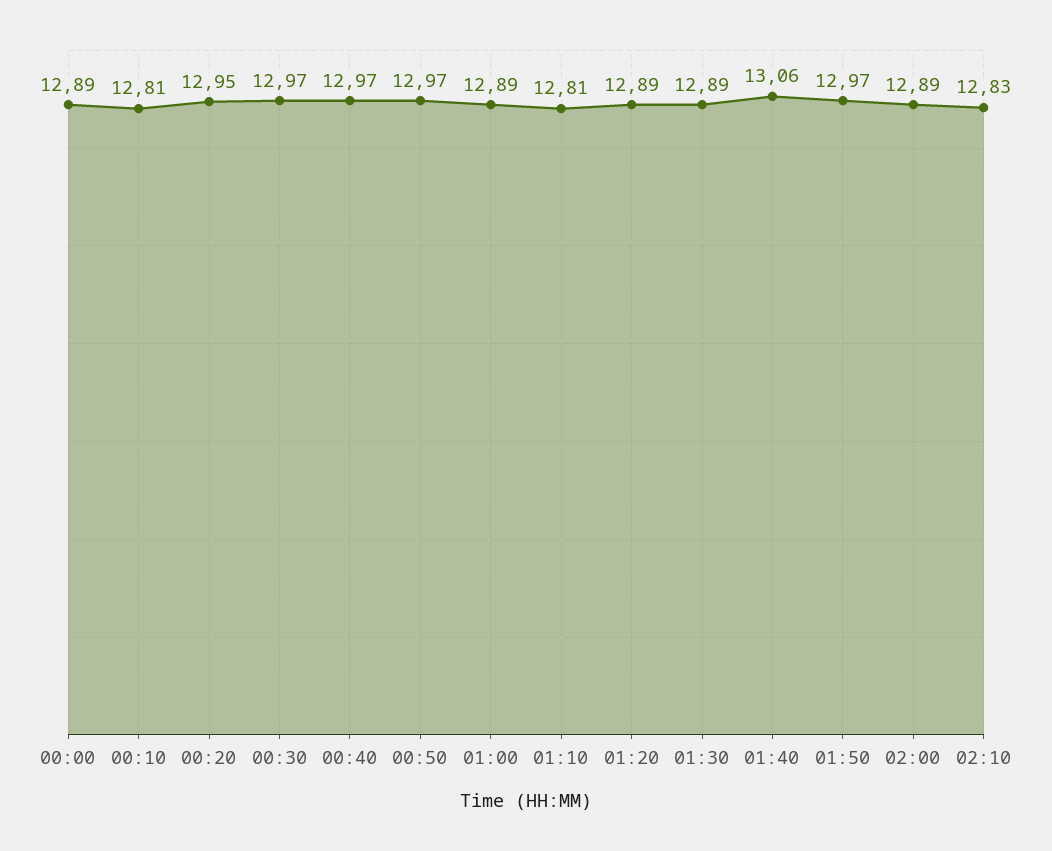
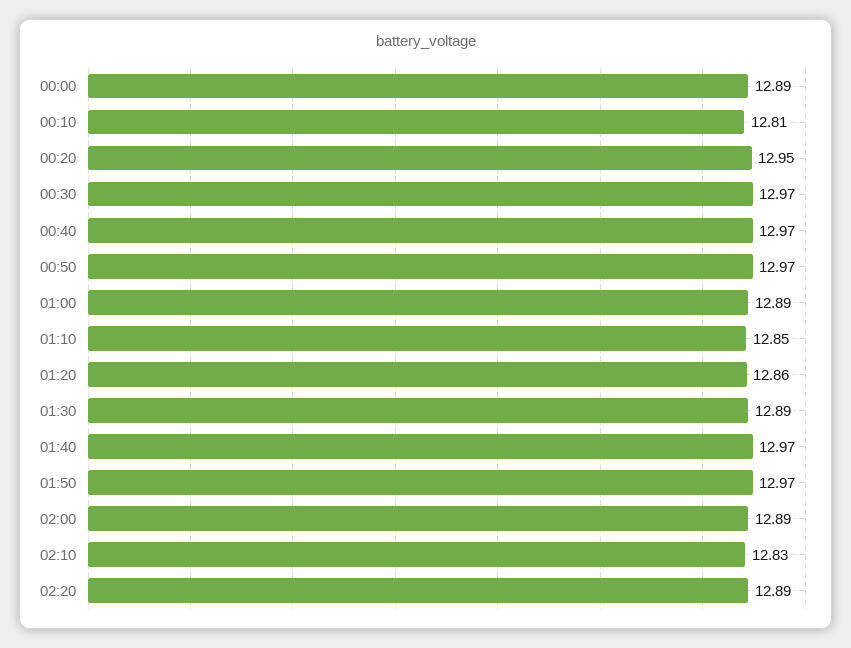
01:10: 12.81 -> 12.85
01:20: 12.89 -> 12.86
01:40: 13.06 -> 12.97
02:20: none -> 12.89

